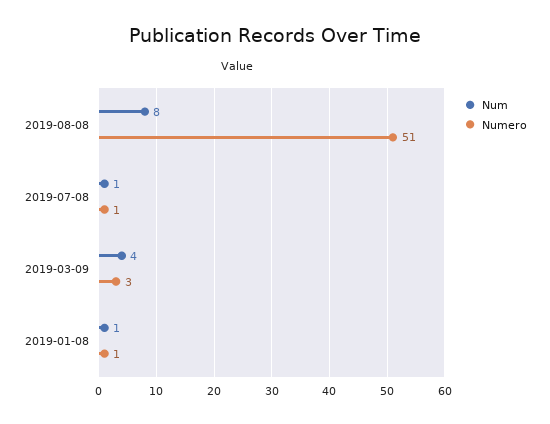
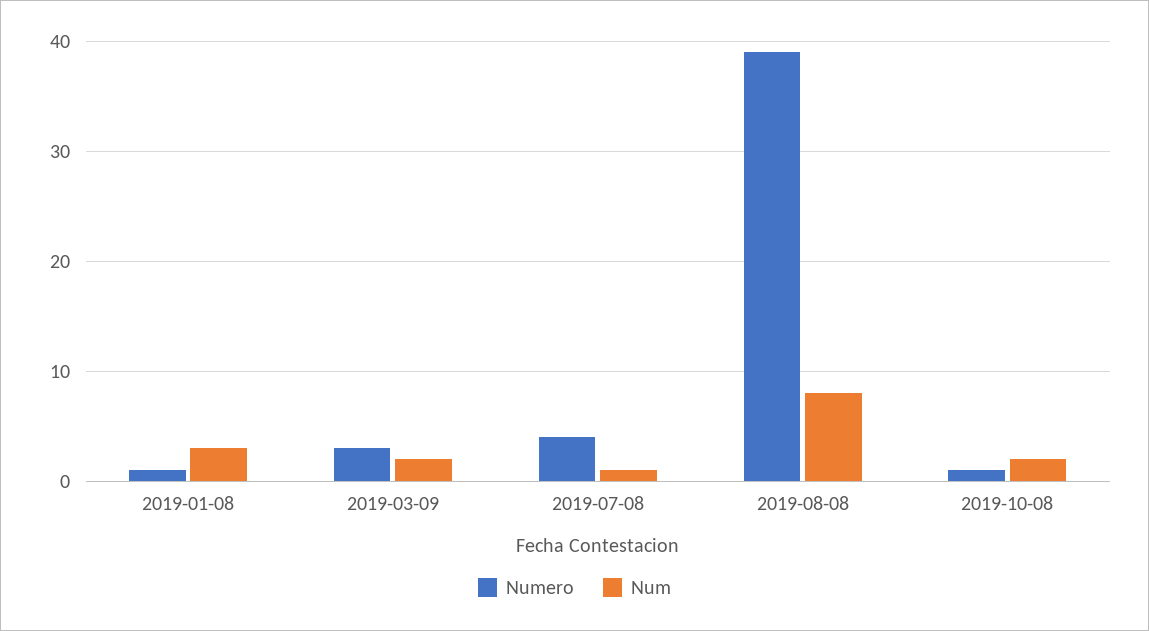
Numero, 2019-08-08: 51 -> 39
Numero, 2019-07-08: 1 -> 4
Num, 2019-03-09: 4 -> 2
Num, 2019-01-08: 1 -> 3
Numero, 2019-10-08: none -> 1
Num, 2019-10-08: none -> 2

